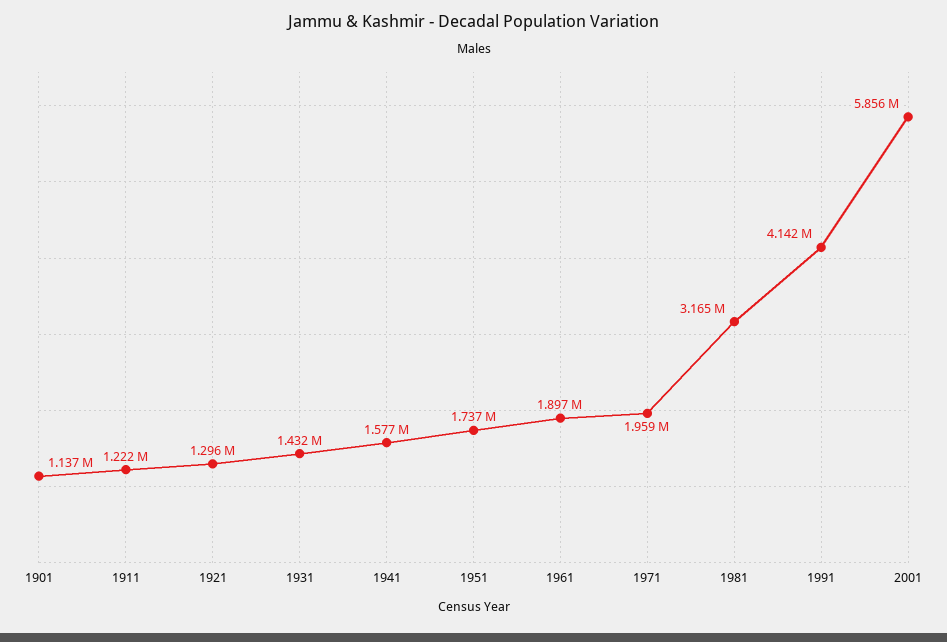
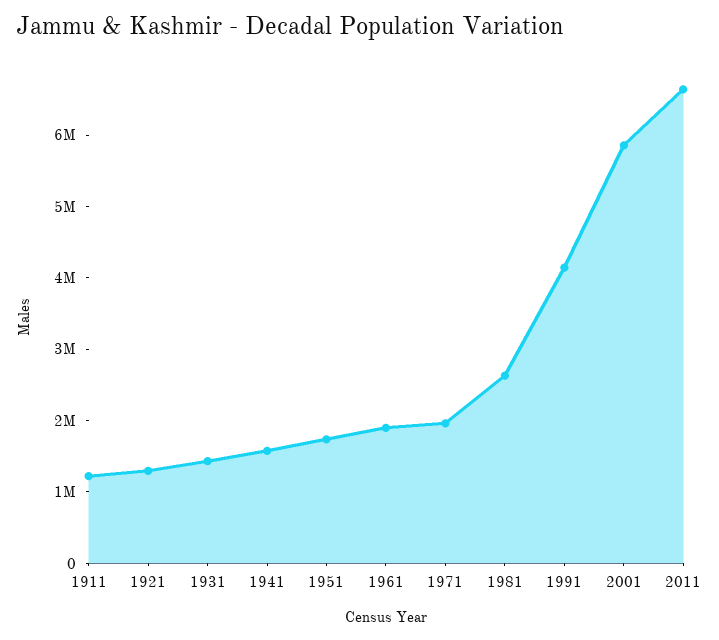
1901: 1137000 -> none
1981: 3165000 -> 2600000
2011: none -> 6600000

